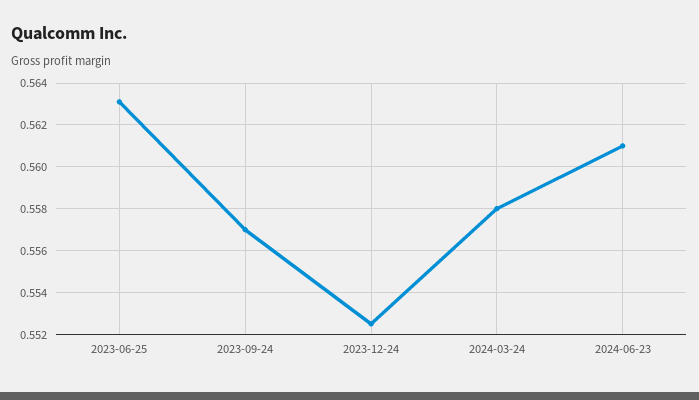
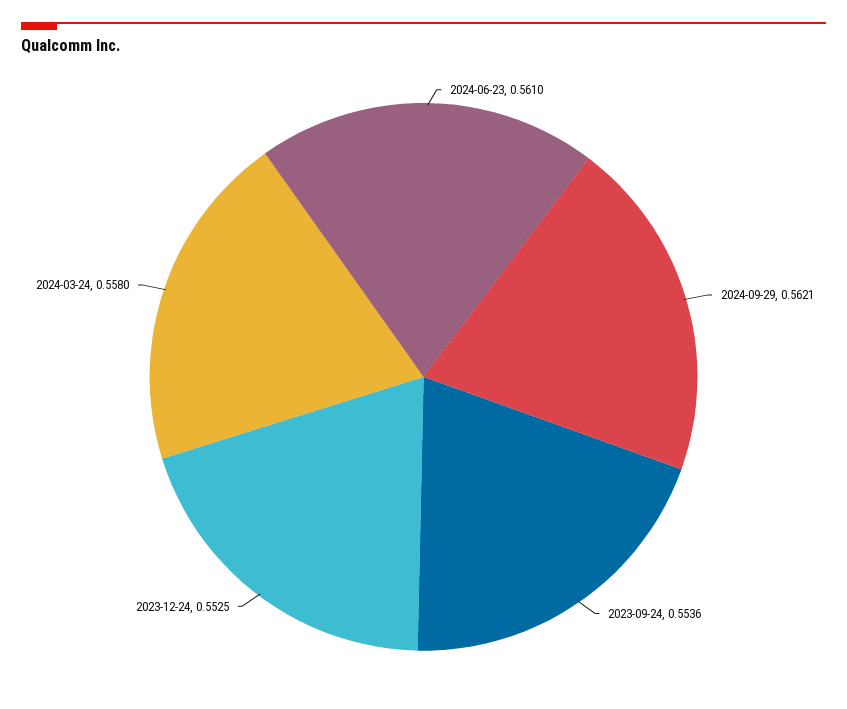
2023-06-25: 0.563 -> none
2023-09-24: 0.557 -> 0.5536
2024-09-29: none -> 0.5621

